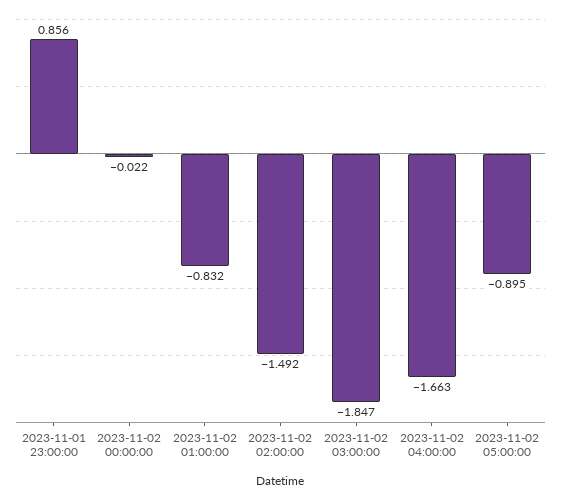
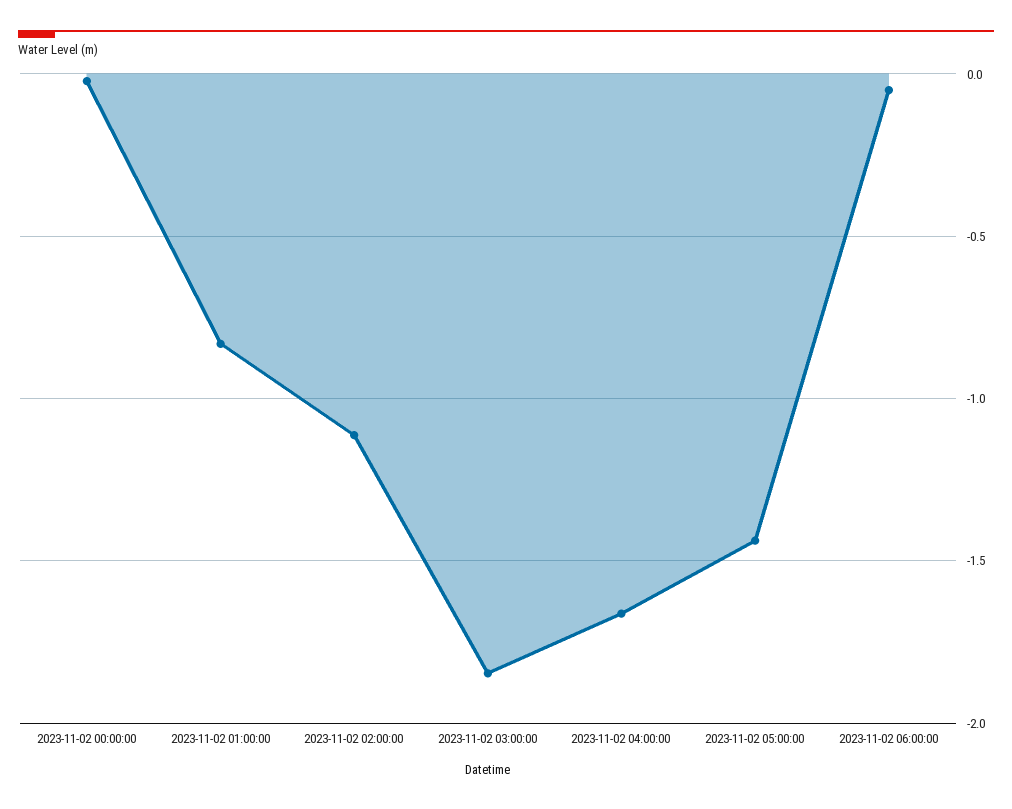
2023-11-01 23:00:00: 0.856 -> none
2023-11-02 02:00:00: -1.492 -> -1.1
2023-11-02 05:00:00: -0.895 -> -1.45
2023-11-02 06:00:00: none -> -0.05

